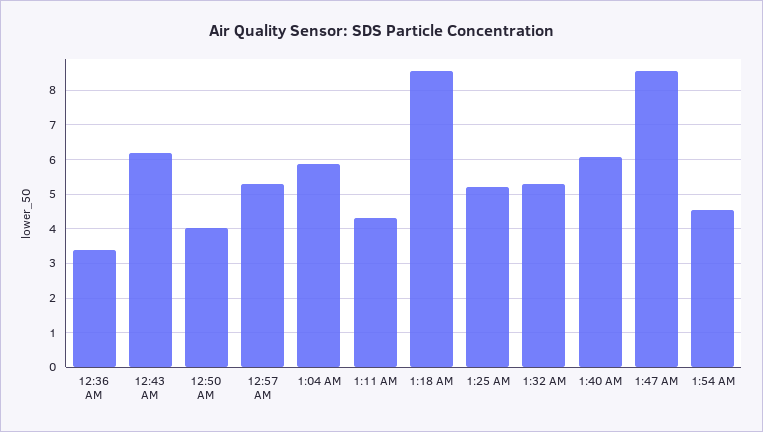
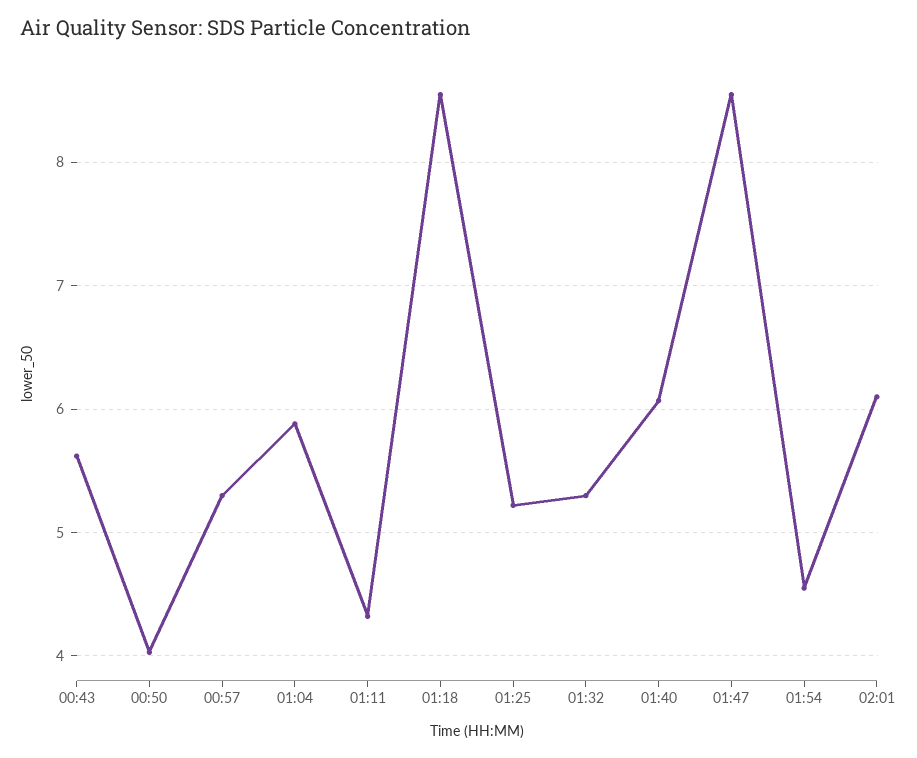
12:36 AM: 3.4 -> none
12:43 AM: 6.2 -> 5.6
02:01: none -> 6.1

